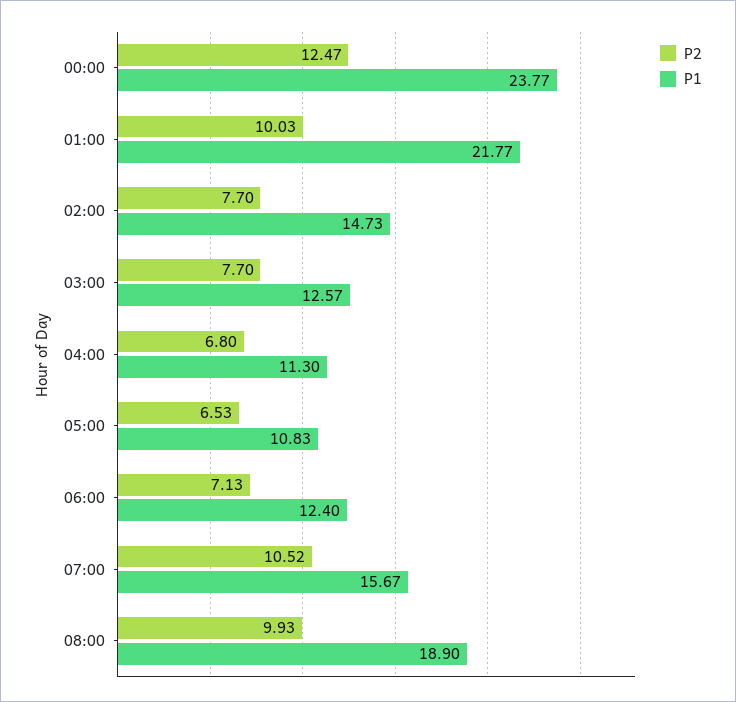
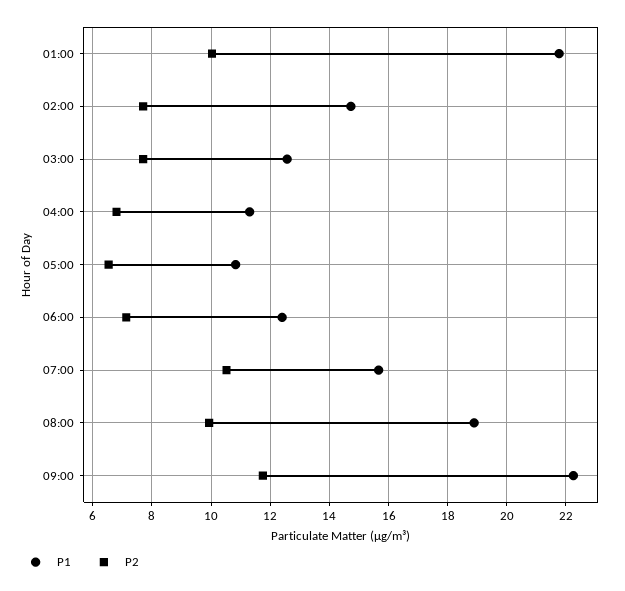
P2, 00:00: 12.47 -> none
P1, 00:00: 23.77 -> none
P1, 09:00: none -> 22.25
P2, 09:00: none -> 11.75

